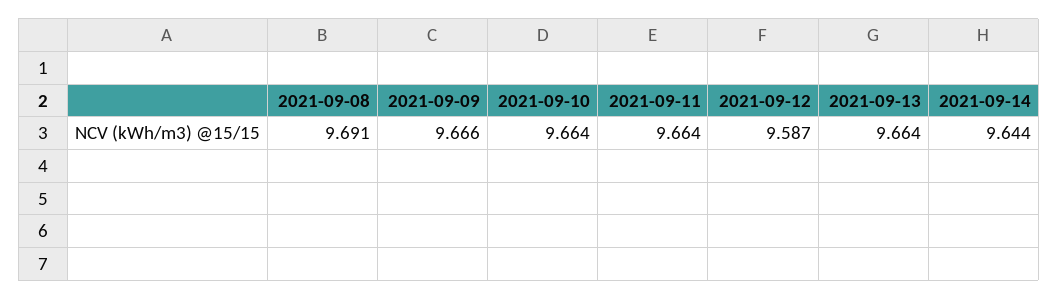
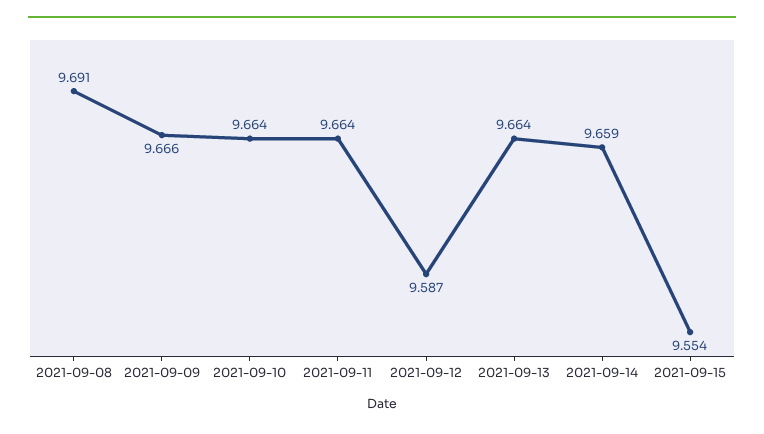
2021-09-14: 9.644 -> 9.659
2021-09-15: none -> 9.554

